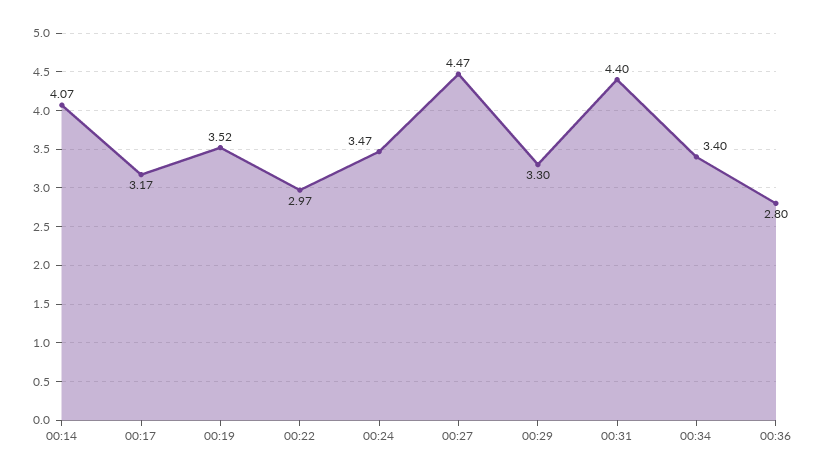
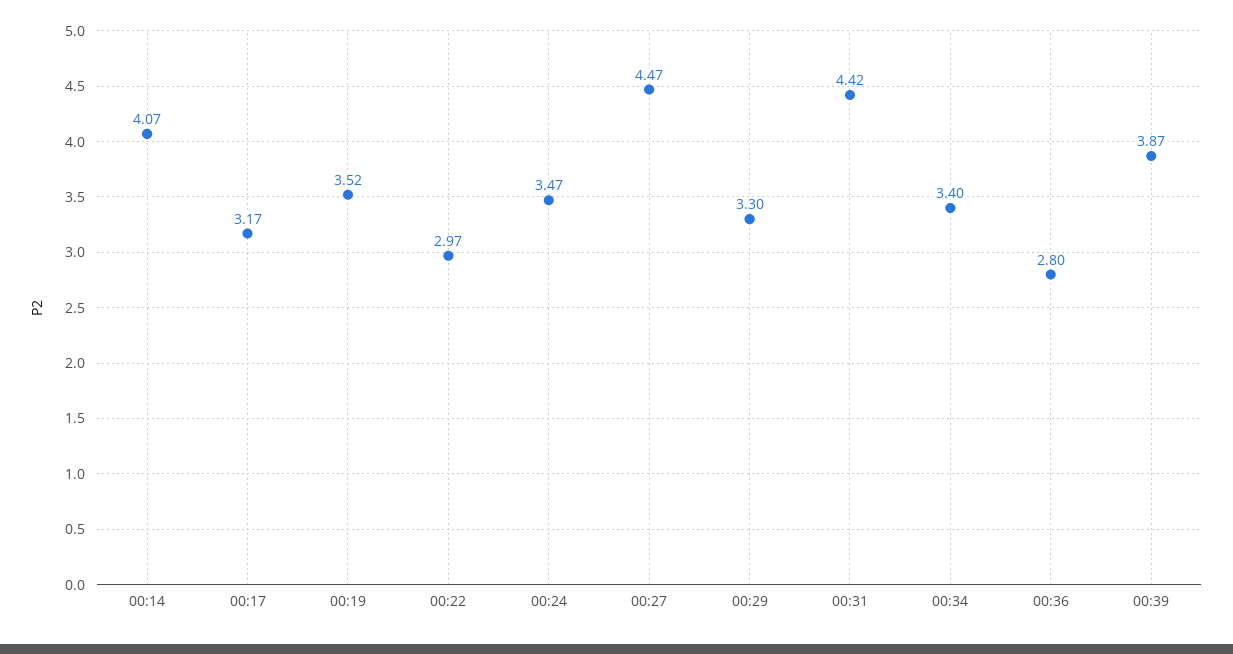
00:31: 4.4 -> 4.42
00:39: none -> 3.87

